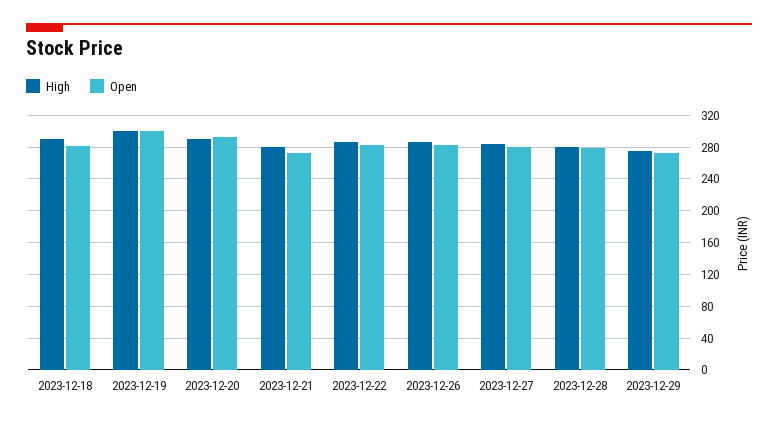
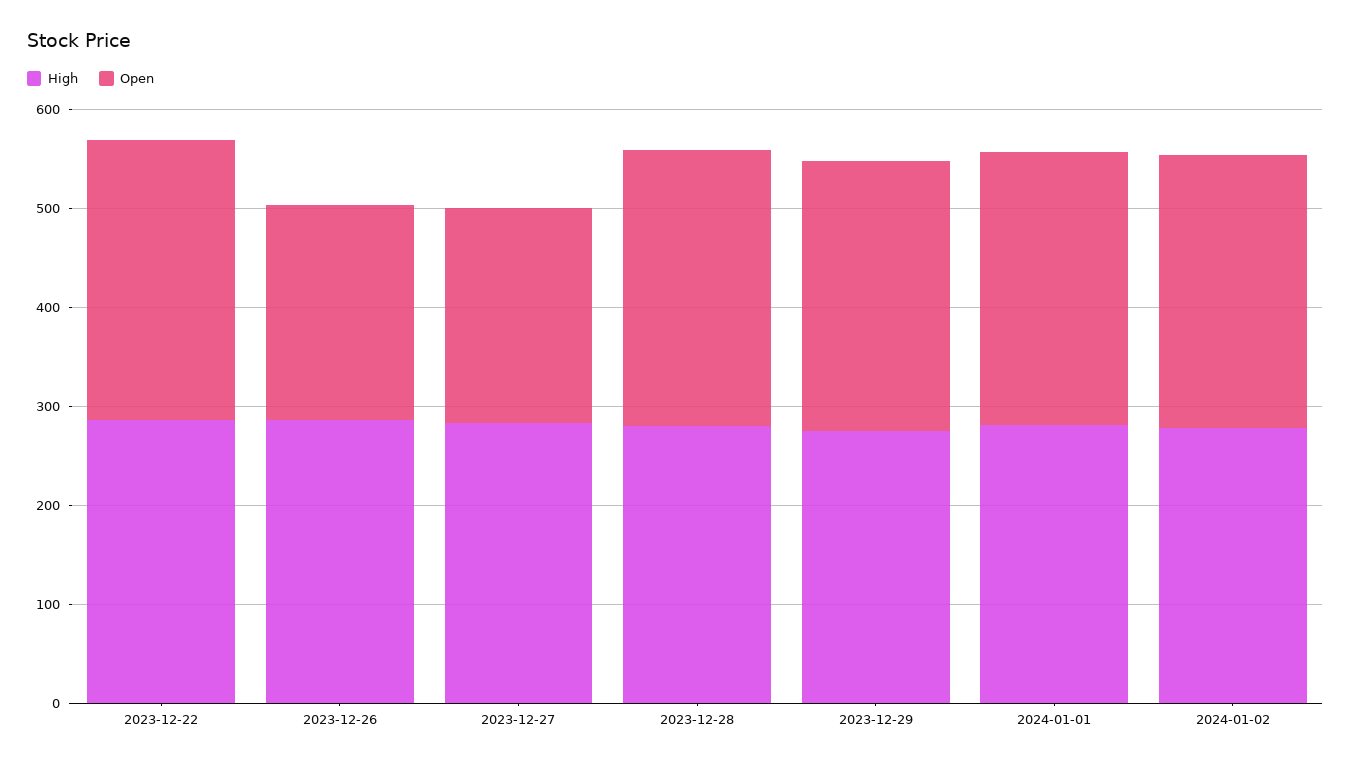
High, 2023-12-18: 290 -> none
Open, 2023-12-18: 280 -> none
High, 2023-12-19: 300 -> none
Open, 2023-12-19: 300 -> none
High, 2023-12-20: 290 -> none
Open, 2023-12-20: 290 -> none
High, 2023-12-21: 280 -> none
Open, 2023-12-21: 270 -> none
Open, 2023-12-26: 280 -> 220
Open, 2023-12-27: 280 -> 220
High, 2024-01-01: none -> 280
Open, 2024-01-01: none -> 280
High, 2024-01-02: none -> 280
Open, 2024-01-02: none -> 280

